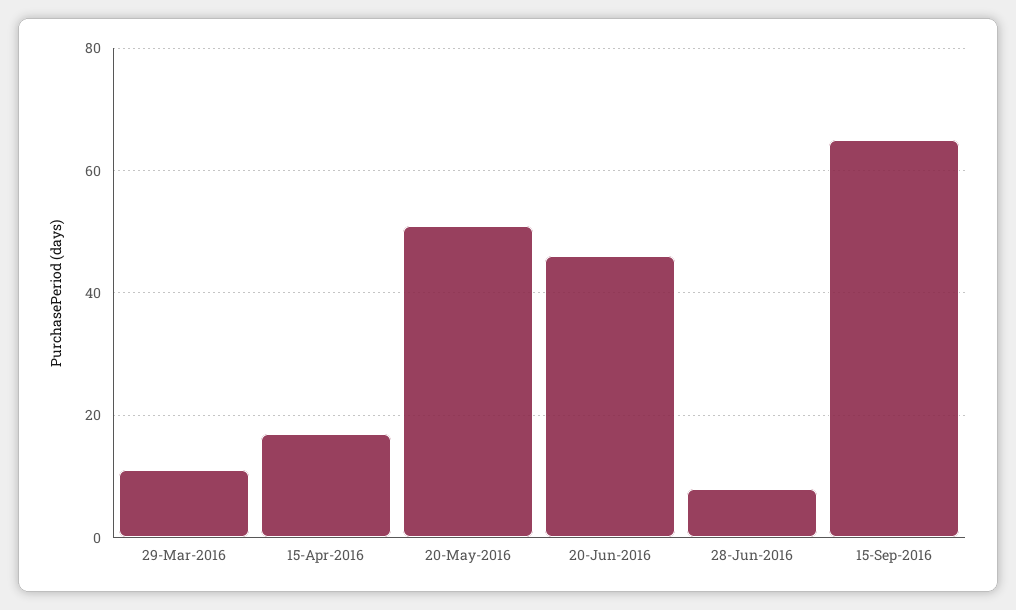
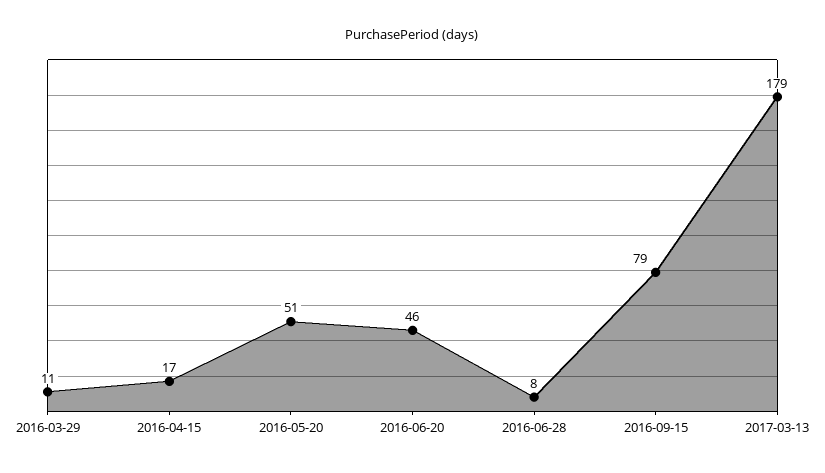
15-Sep-2016: 65 -> 79
2017-03-13: none -> 179

